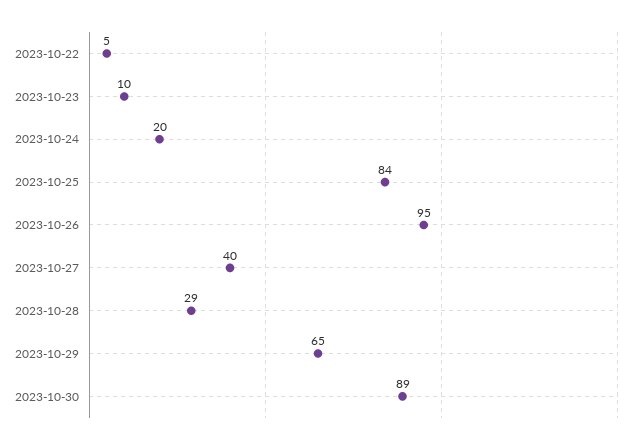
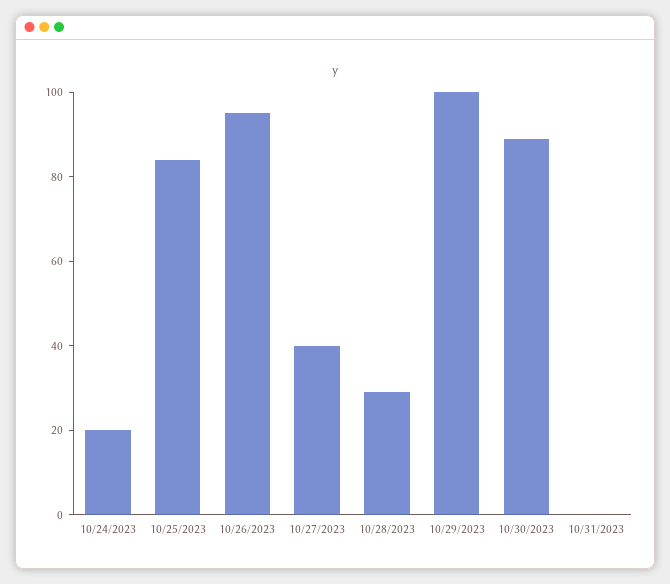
2023-10-22: 5 -> none
2023-10-23: 10 -> none
2023-10-29: 65 -> 100
10/31/2023: none -> 0

